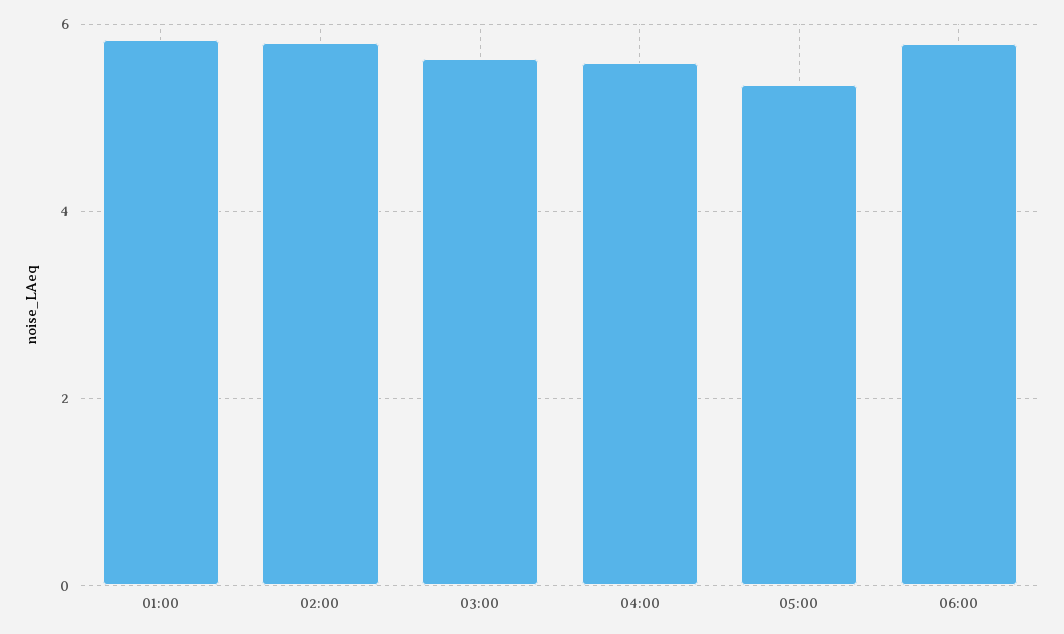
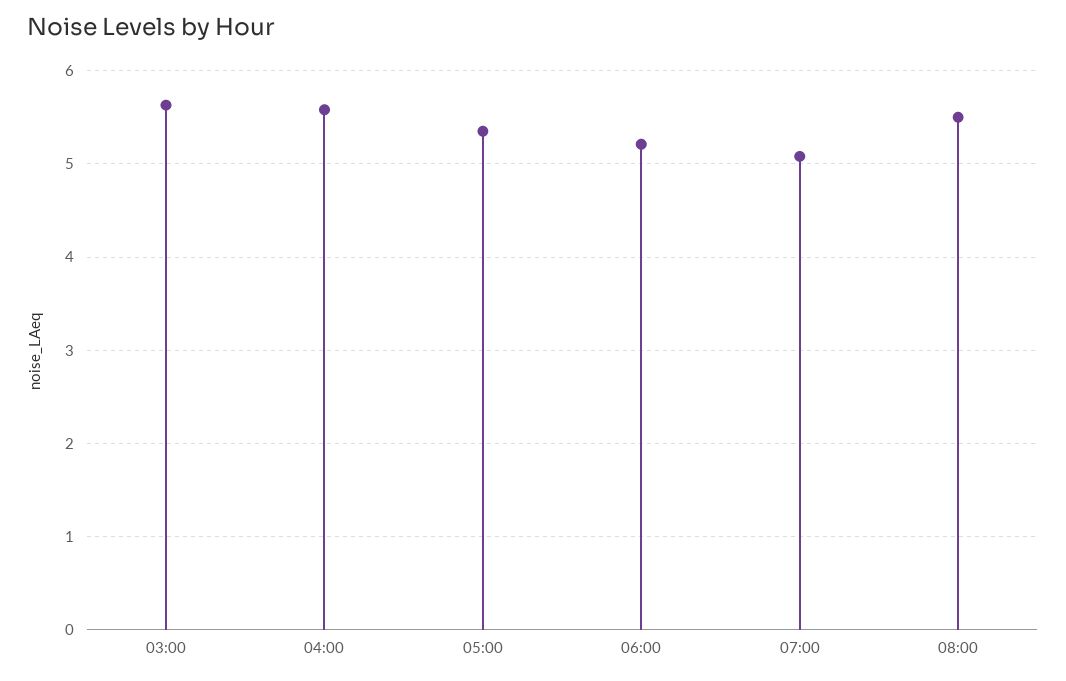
01:00: 5.8 -> none
02:00: 5.8 -> none
06:00: 5.8 -> 5.2
07:00: none -> 5.1
08:00: none -> 5.5

